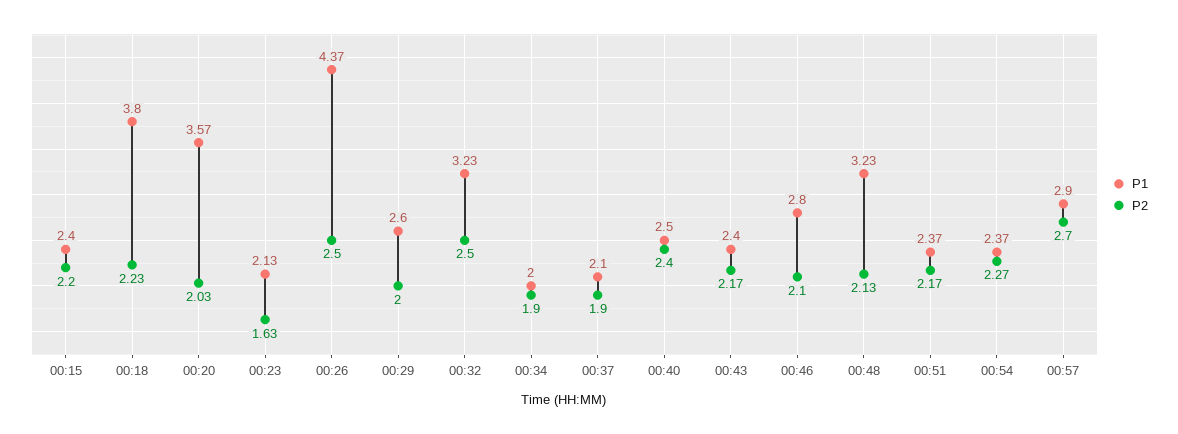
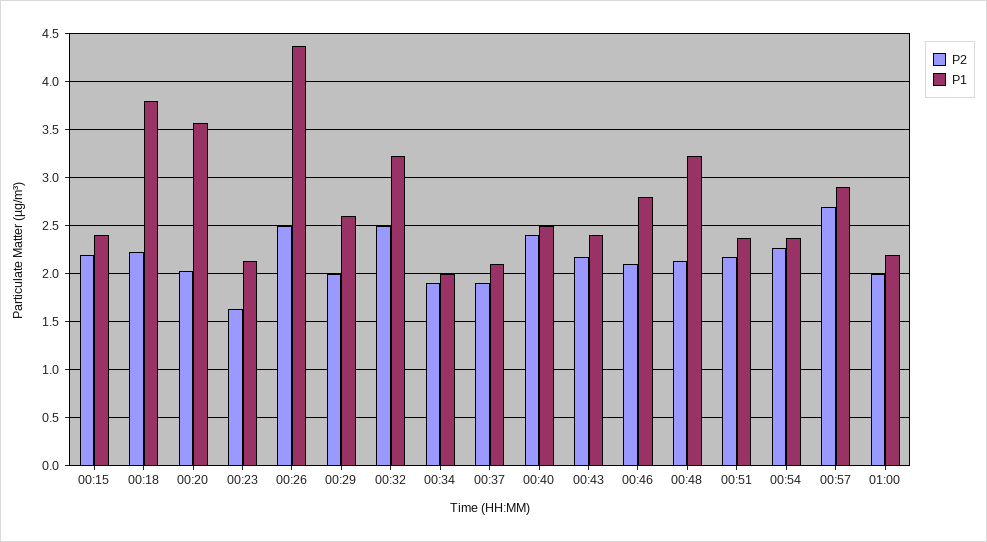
P2, 01:00: none -> 2
P1, 01:00: none -> 2.2

